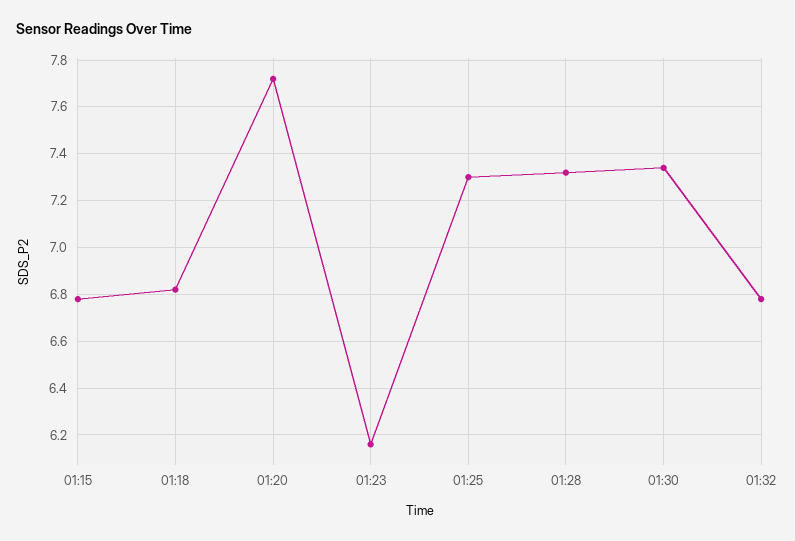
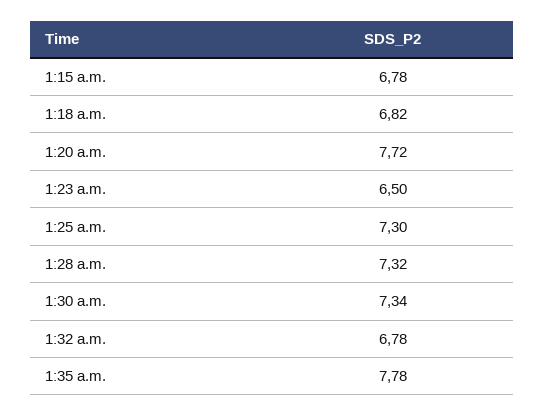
01:23: 6.15 -> 6.5
1:35 a.m.: none -> 7.78

